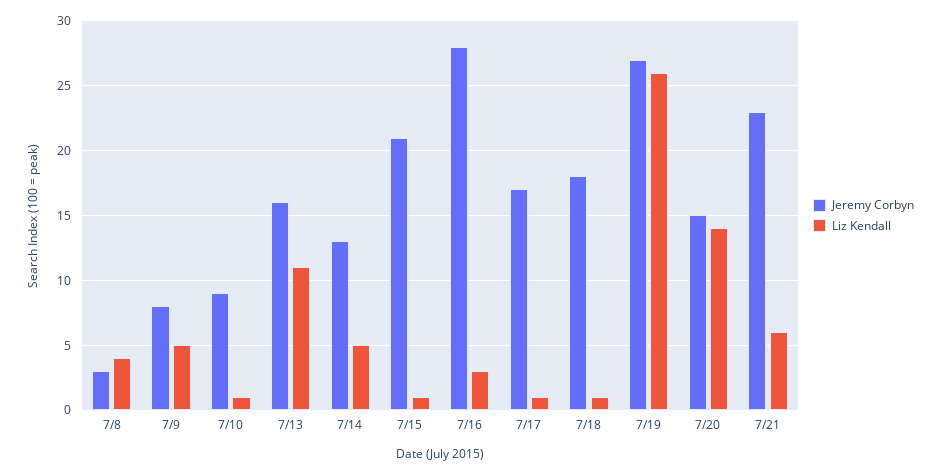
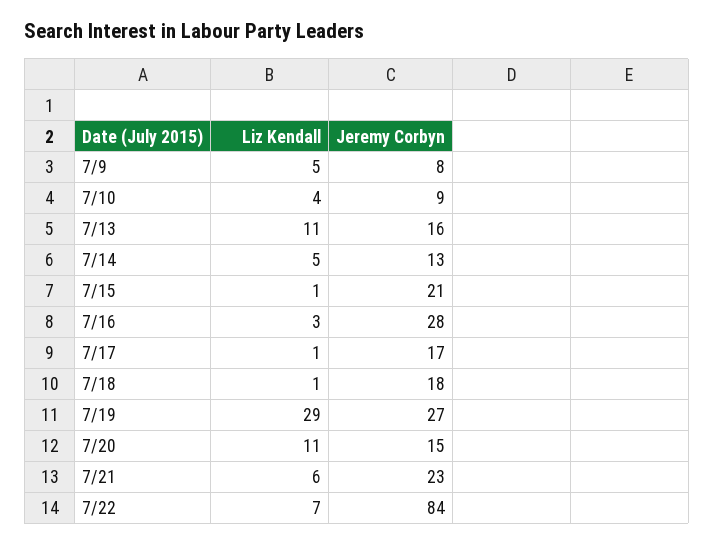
Jeremy Corbyn, 7/8: 3 -> none
Liz Kendall, 7/8: 4 -> none
Liz Kendall, 7/10: 1 -> 4
Liz Kendall, 7/19: 26 -> 29
Liz Kendall, 7/20: 14 -> 11
Liz Kendall, 7/22: none -> 7
Jeremy Corbyn, 7/22: none -> 84

